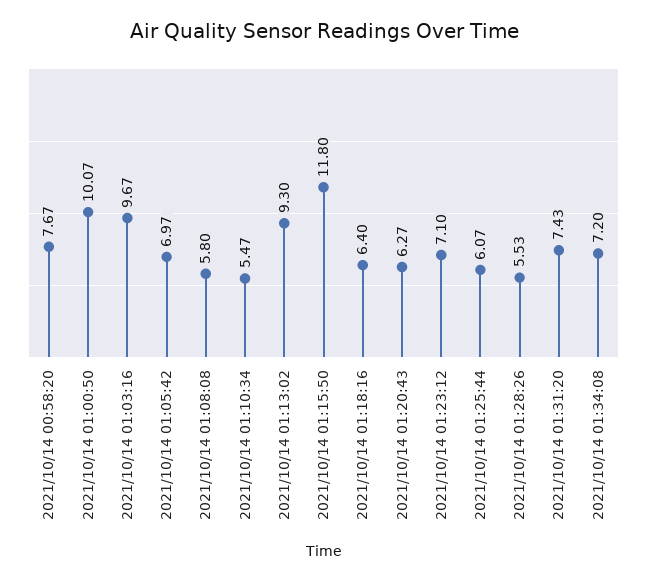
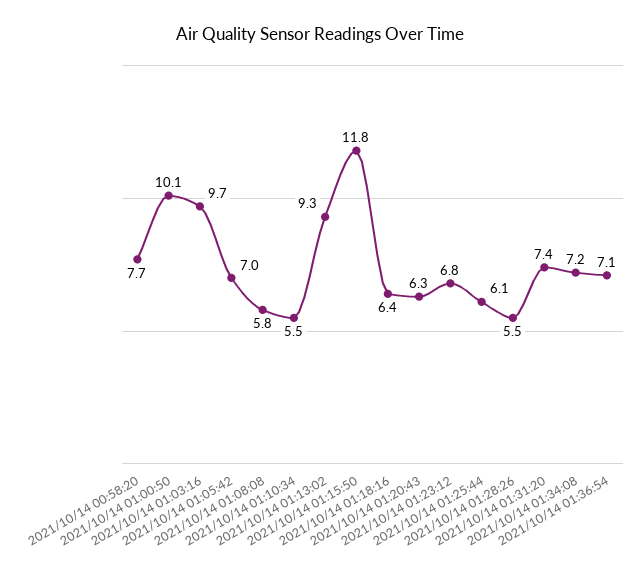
2021/10/14 01:23:12: 7.1 -> 6.8
2021/10/14 01:36:54: none -> 7.1

